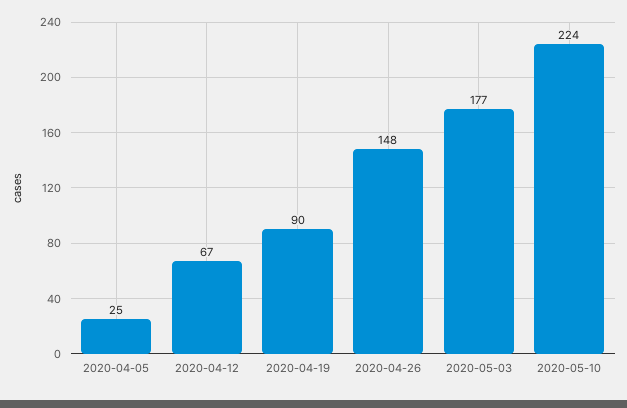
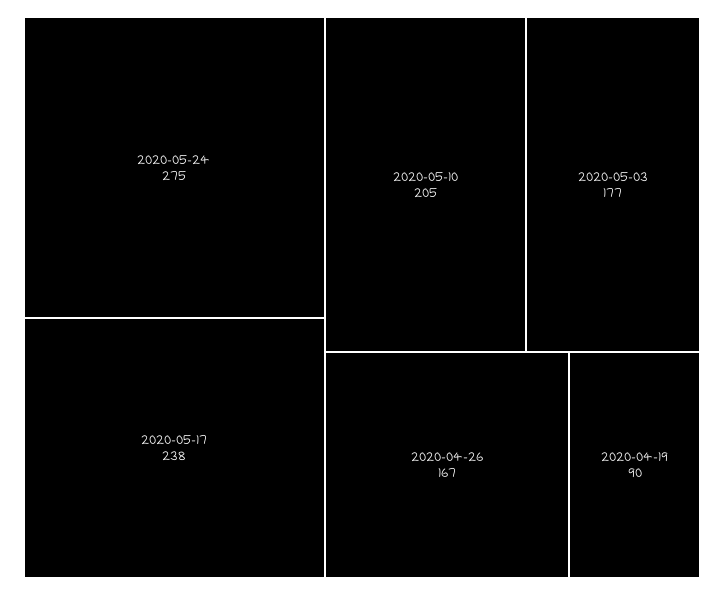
2020-04-05: 25 -> none
2020-04-12: 67 -> none
2020-04-26: 148 -> 167
2020-05-10: 224 -> 205
2020-05-24: none -> 275
2020-05-17: none -> 238

